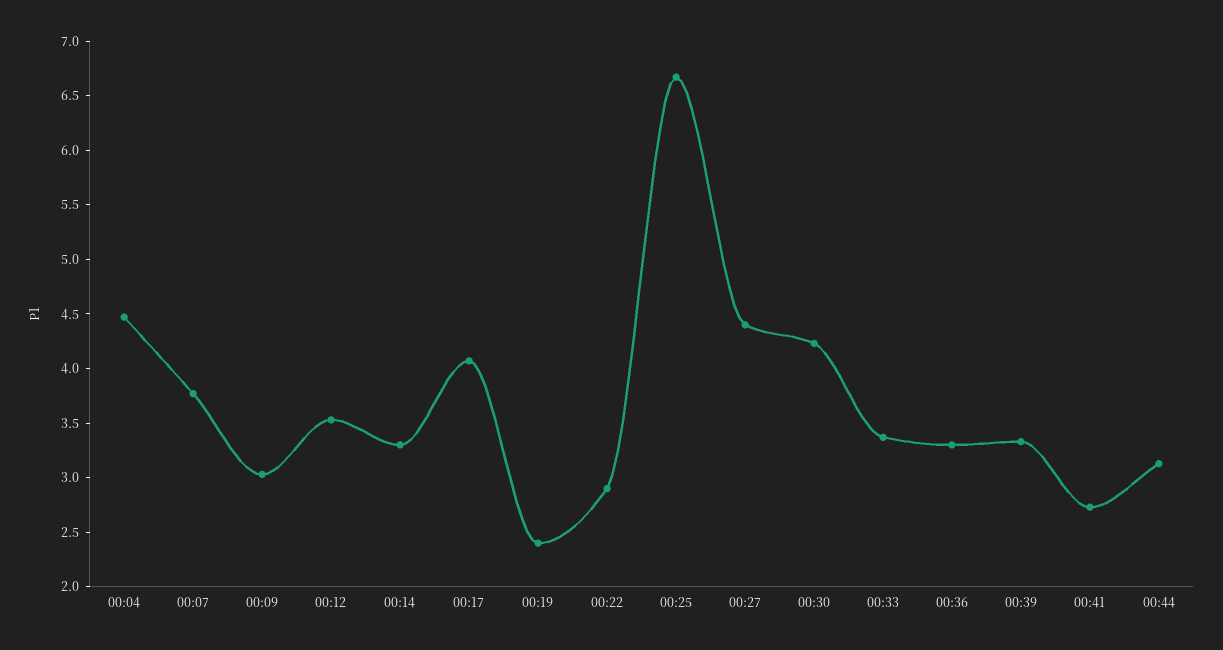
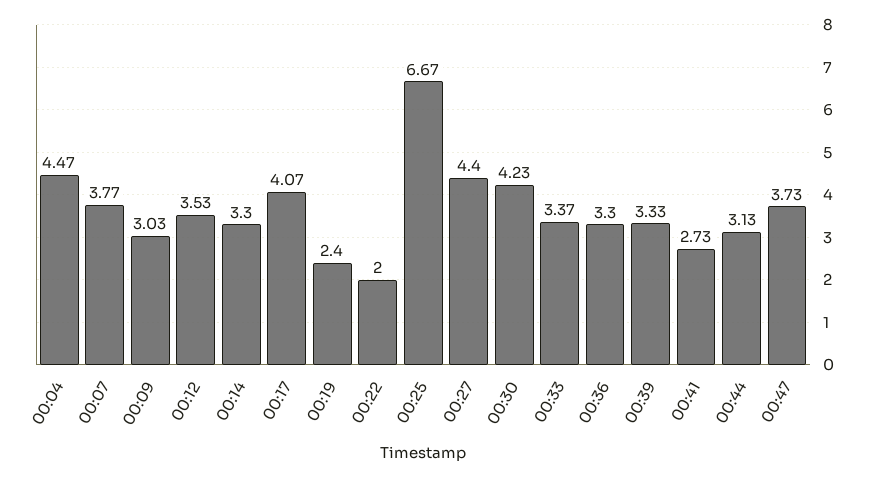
00:22: 2.9 -> 2
00:47: none -> 3.73

